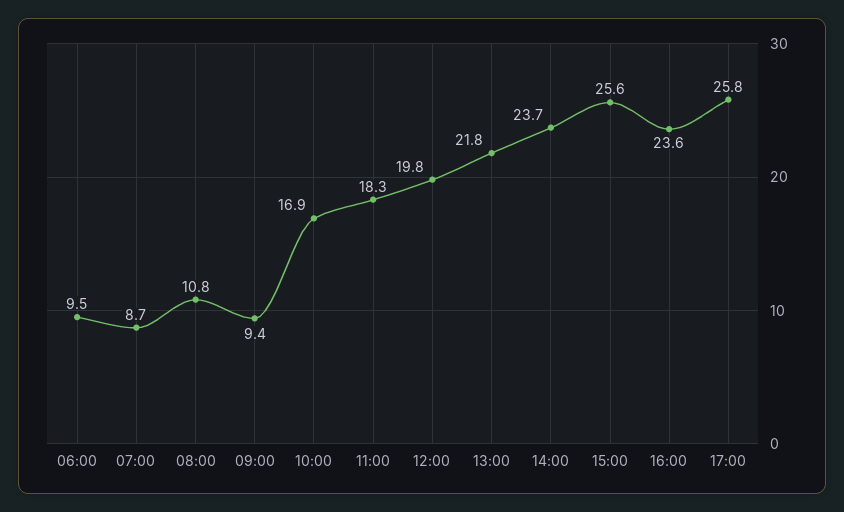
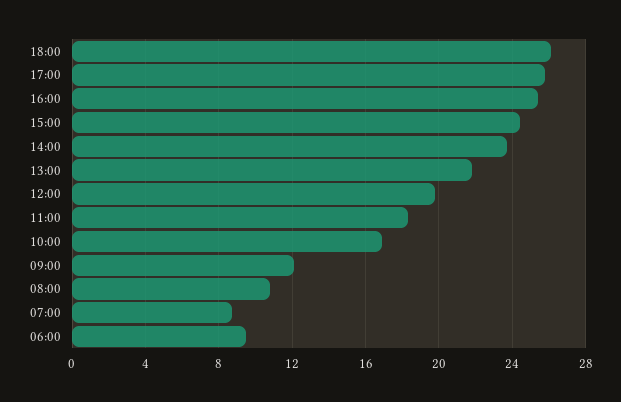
09:00: 9.4 -> 12
15:00: 25.6 -> 24.5
16:00: 23.6 -> 25.5
18:00: none -> 26

